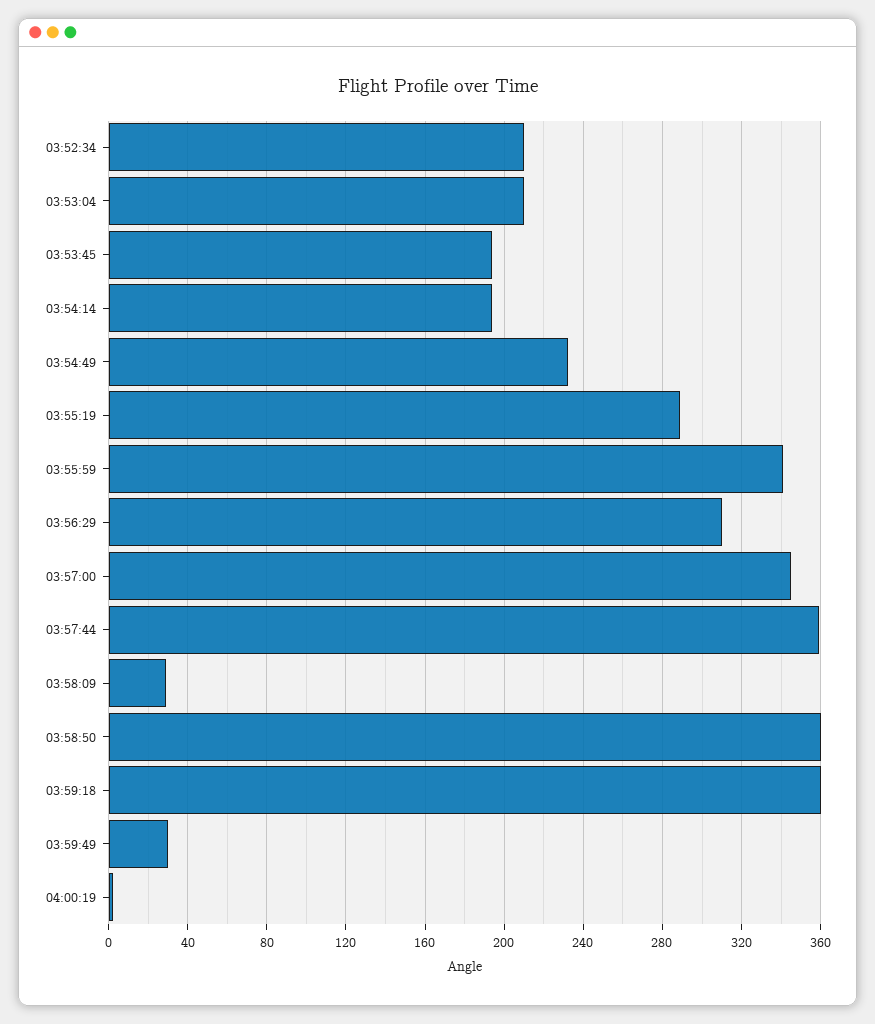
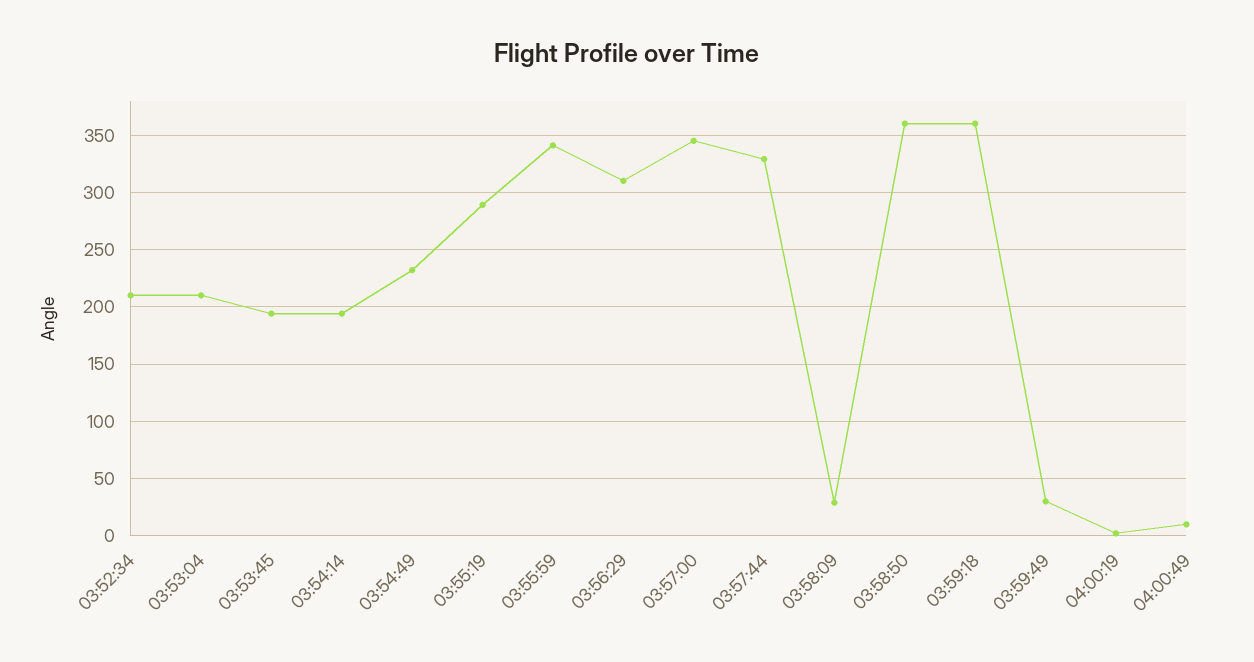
03:57:44: 360 -> 330
04:00:49: none -> 10

